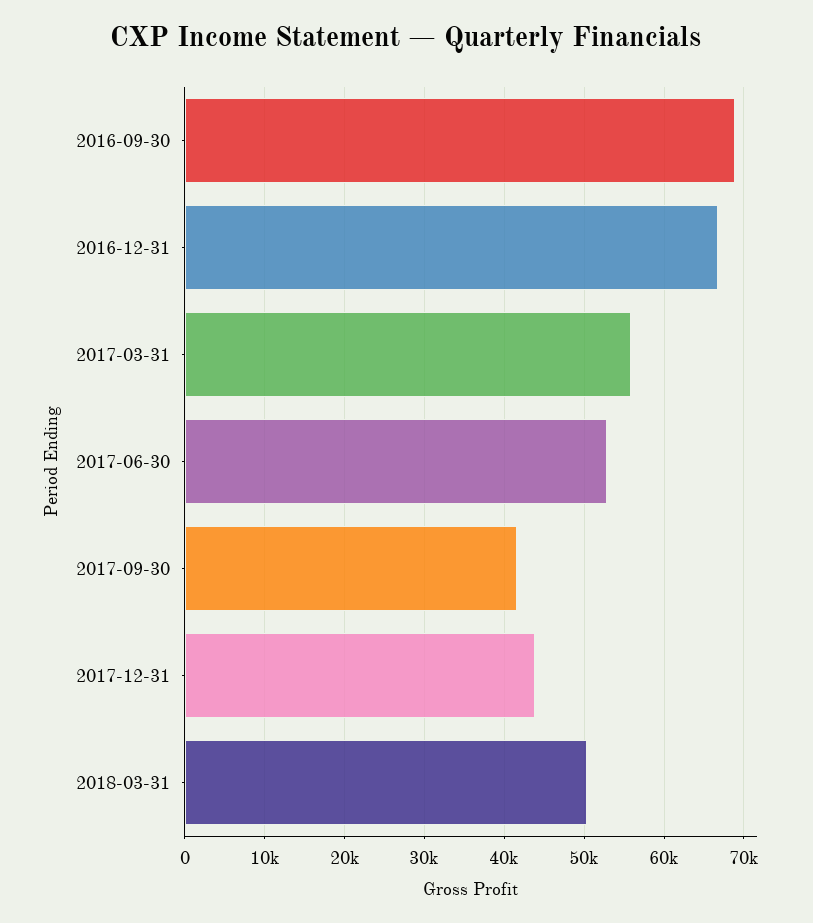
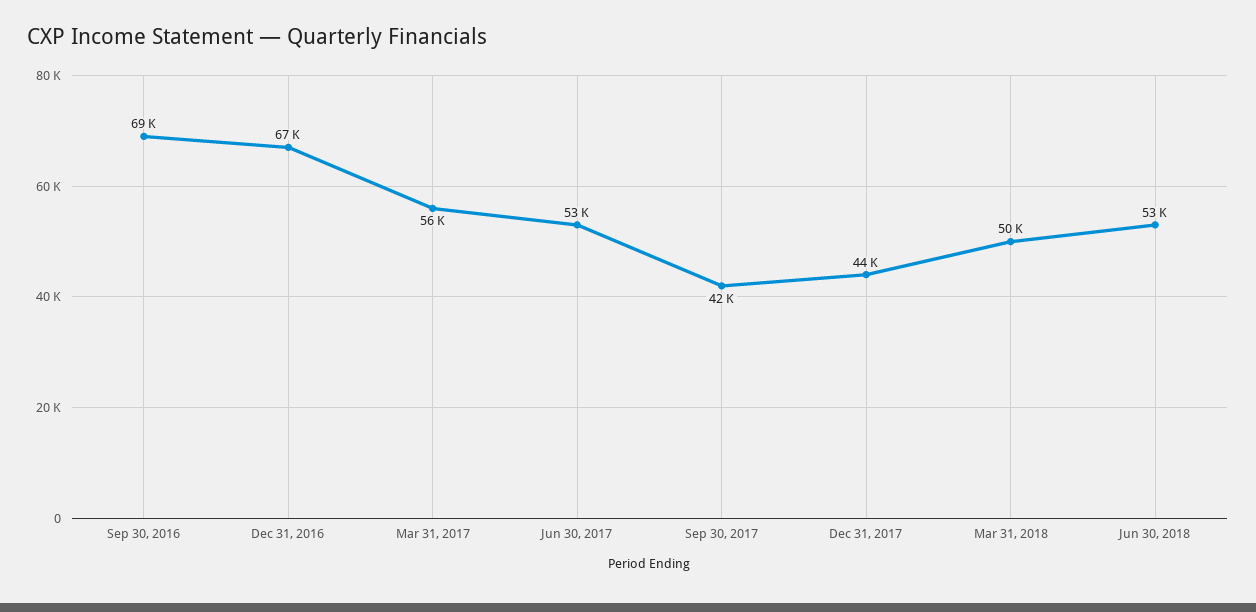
Jun 30, 2018: none -> 53000

